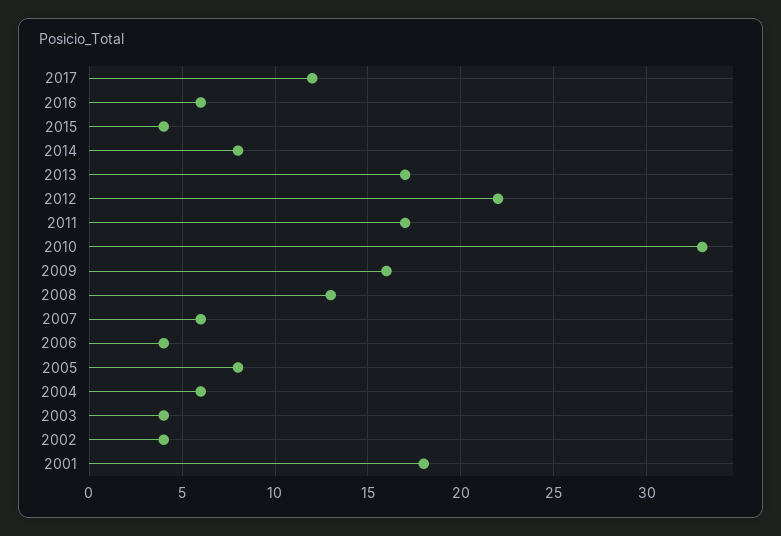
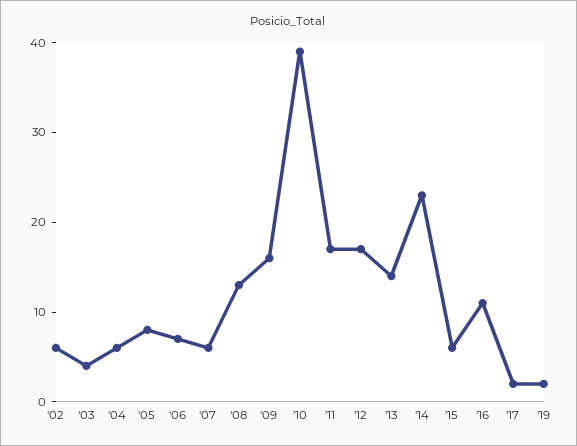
2017: 12 -> 2
2016: 6 -> 11
2015: 4 -> 6
2014: 8 -> 23
2013: 17 -> 14
2012: 22 -> 17
2010: 33 -> 39
2006: 4 -> 7
2002: 4 -> 6
2001: 18 -> none
'19: none -> 2

